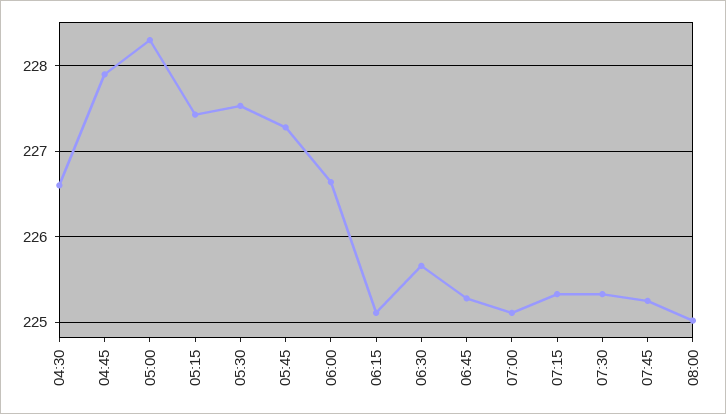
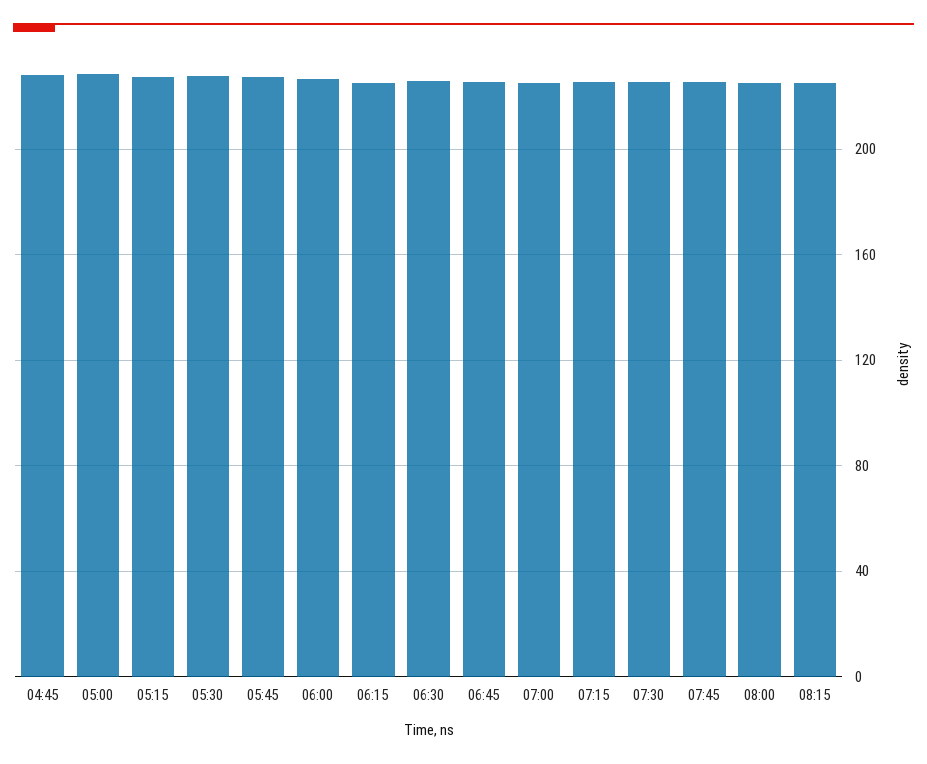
04:30: 226.6 -> none
08:15: none -> 225

